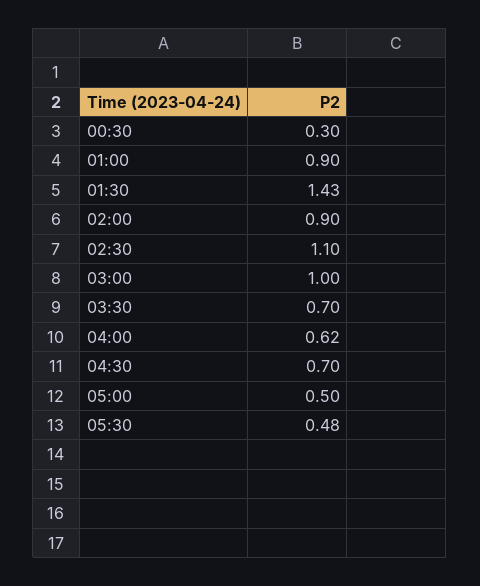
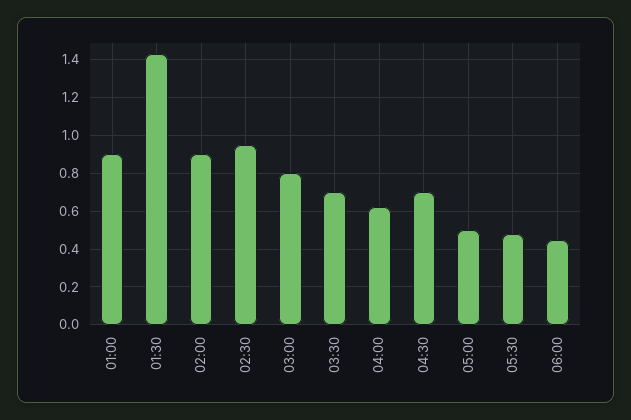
00:30: 0.3 -> none
02:30: 1.1 -> 0.95
03:00: 1 -> 0.8
06:00: none -> 0.45

